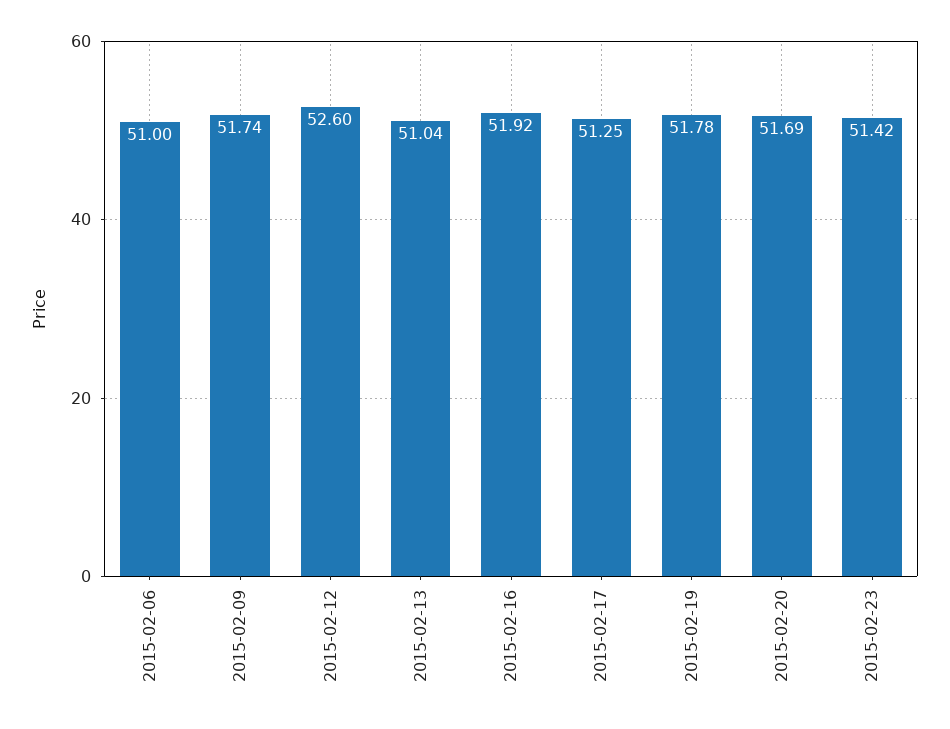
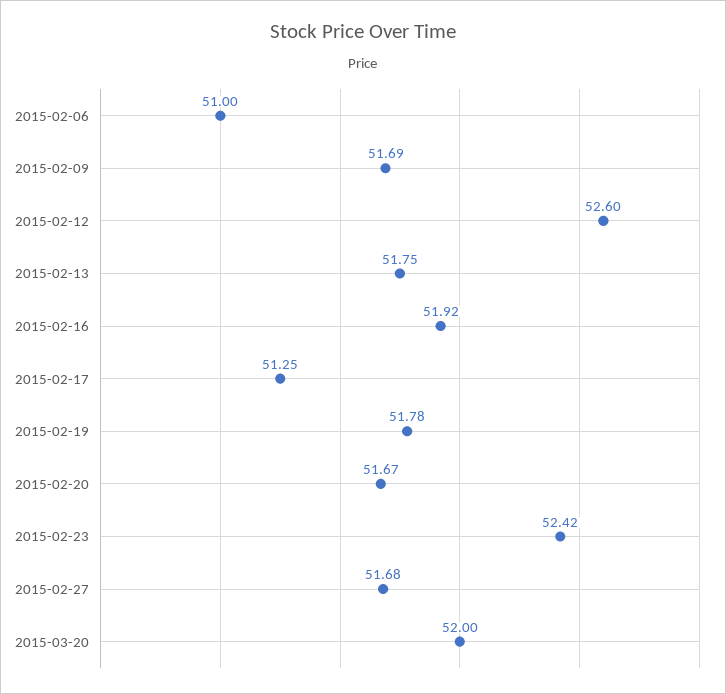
2015-02-09: 51.74 -> 51.69
2015-02-13: 51.04 -> 51.75
2015-02-20: 51.69 -> 51.67
2015-02-23: 51.42 -> 52.42
2015-02-27: none -> 51.68
2015-03-20: none -> 52

